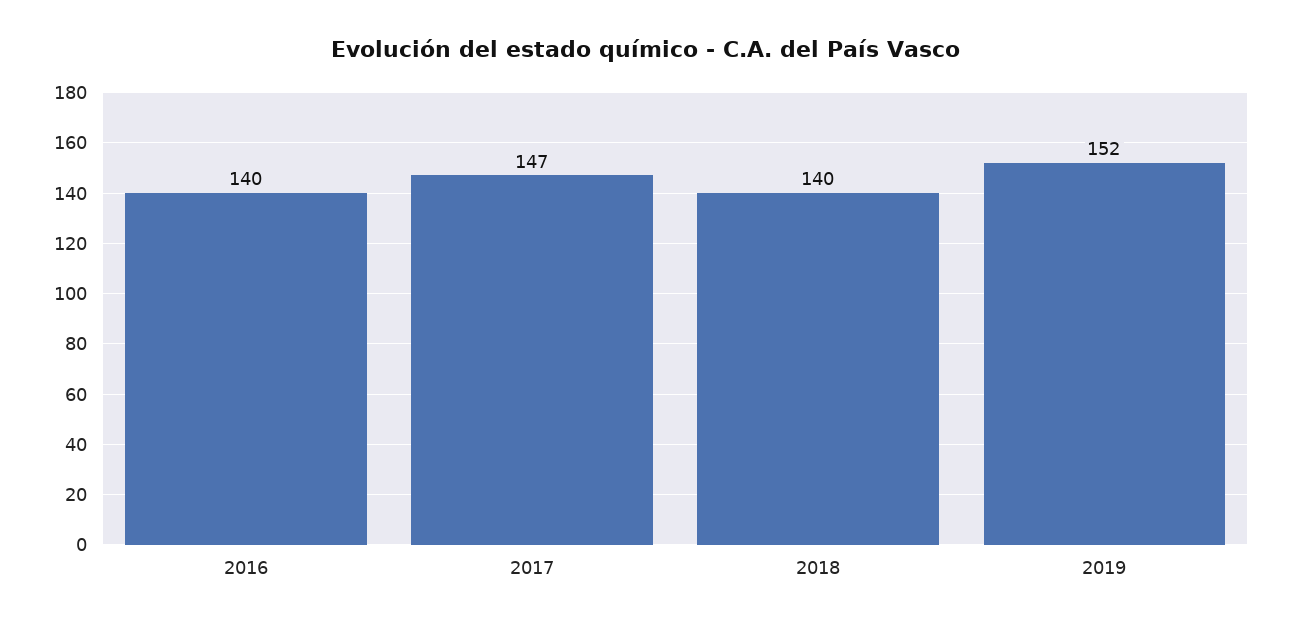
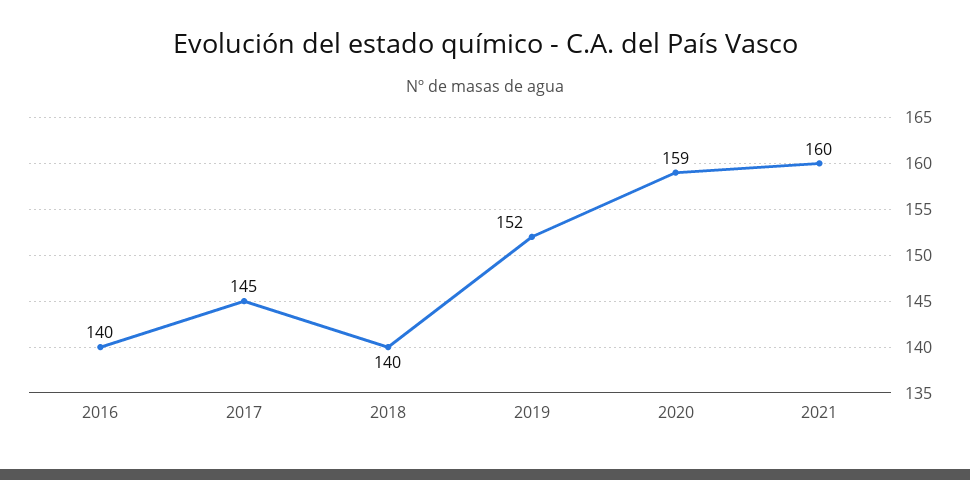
2017: 147 -> 145
2020: none -> 159
2021: none -> 160

